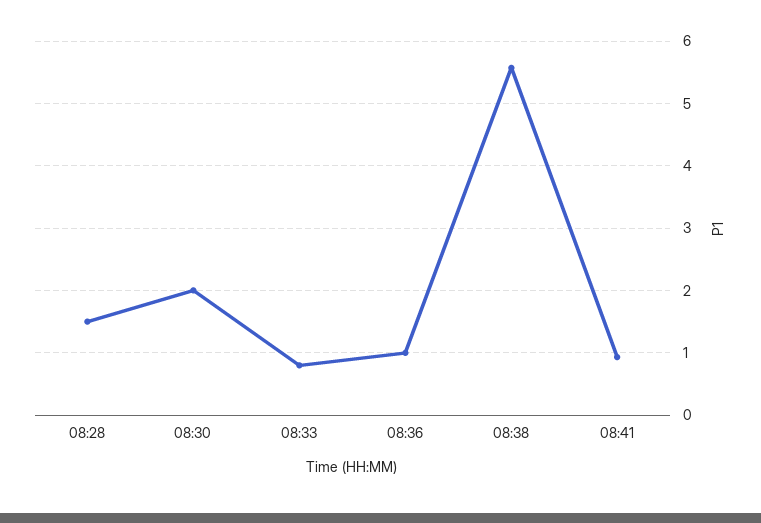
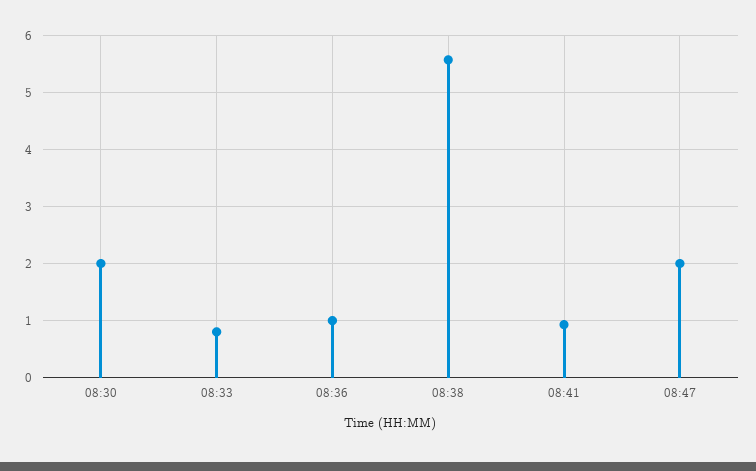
08:28: 1.5 -> none
08:47: none -> 2

